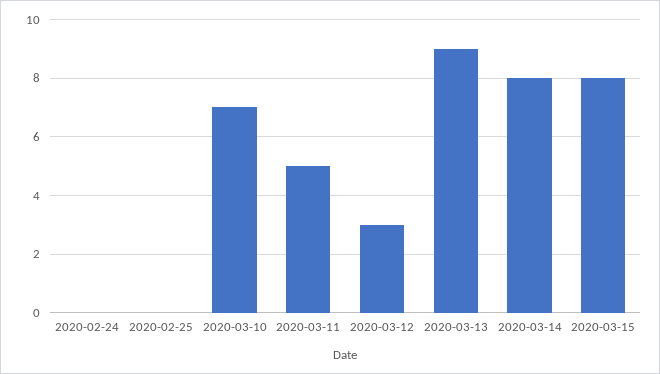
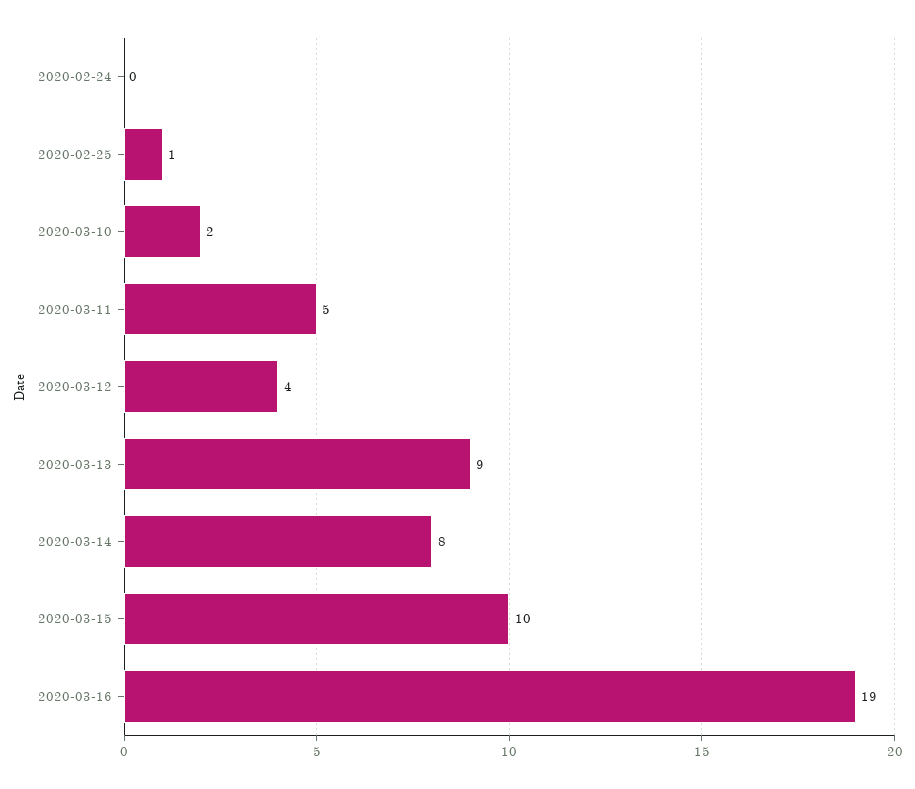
2020-02-25: 0 -> 1
2020-03-10: 7 -> 2
2020-03-12: 3 -> 4
2020-03-15: 8 -> 10
2020-03-16: none -> 19

